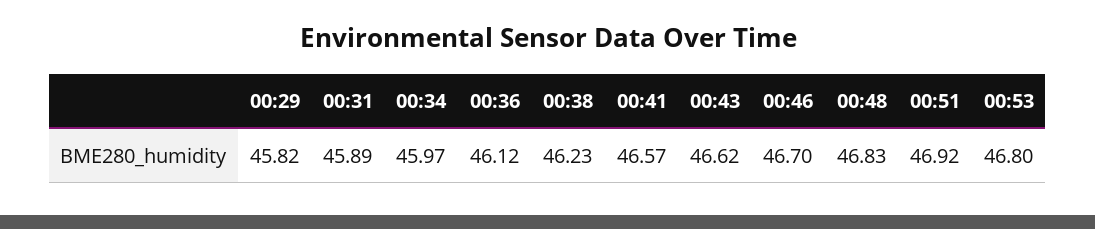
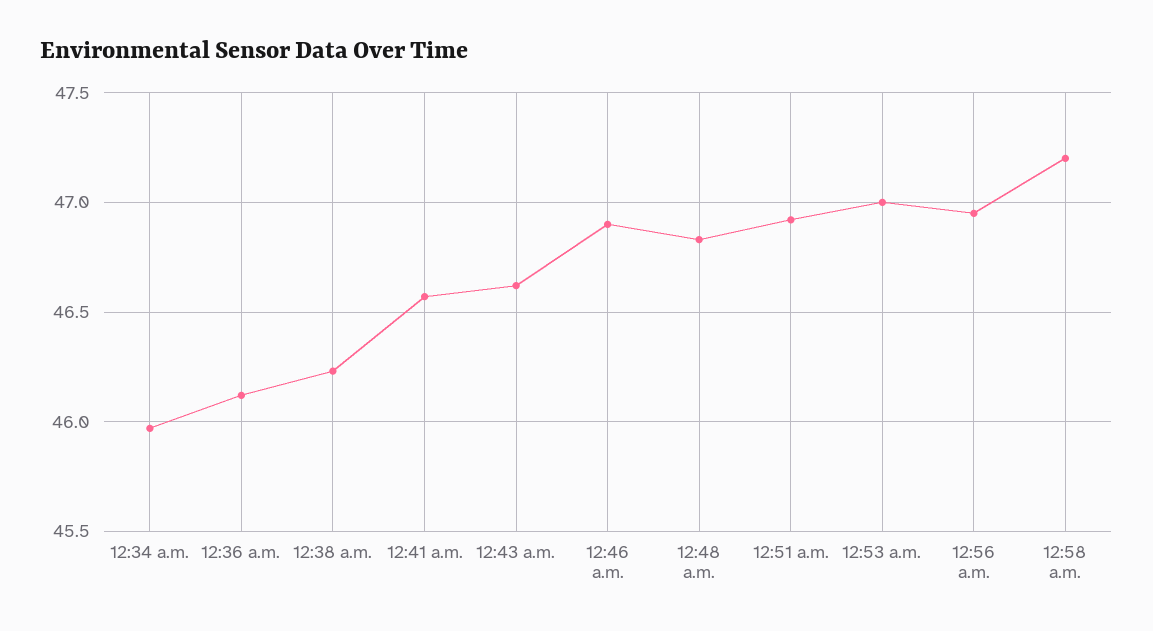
00:29: 45.82 -> none
00:31: 45.89 -> none
00:46: 46.7 -> 46.9
00:53: 46.8 -> 47
12:56 a.m.: none -> 46.95
12:58 a.m.: none -> 47.2

